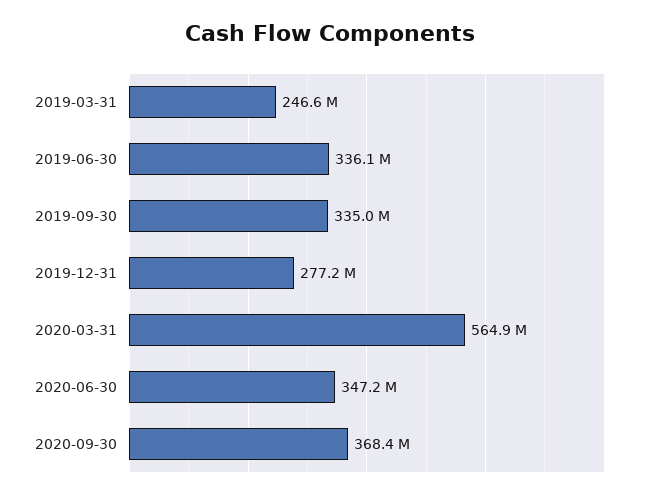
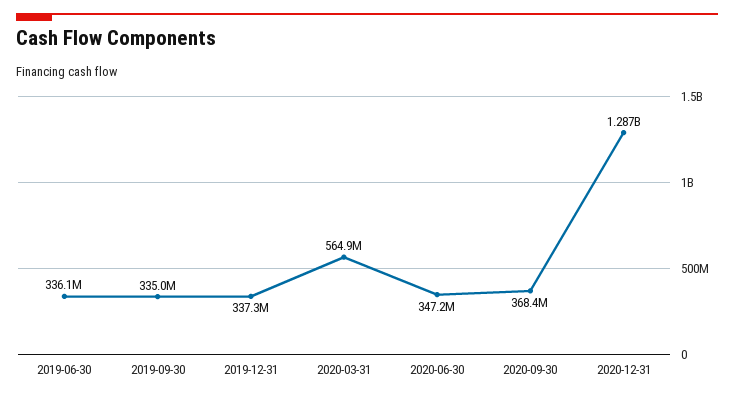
2019-03-31: 246600000 -> none
2019-12-31: 277200000 -> 337300000
2020-12-31: none -> 1287000000

